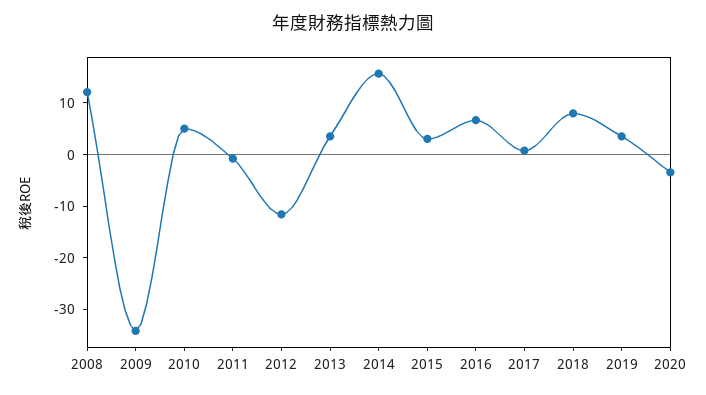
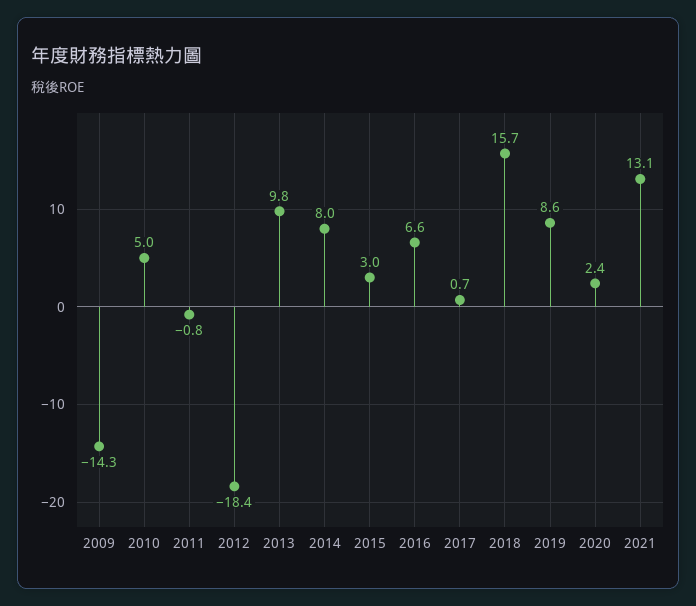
2008: 12 -> none
2009: -34 -> -14.3
2012: -12 -> -18.4
2013: 4 -> 9.8
2014: 16 -> 8
2018: 8 -> 15.7
2019: 4 -> 8.6
2020: -4 -> 2.4
2021: none -> 13.1

